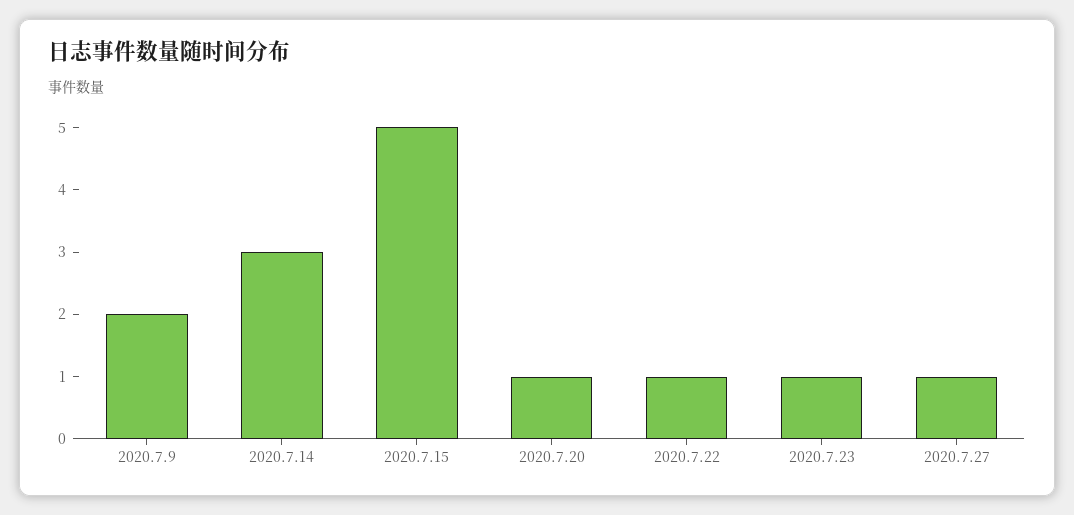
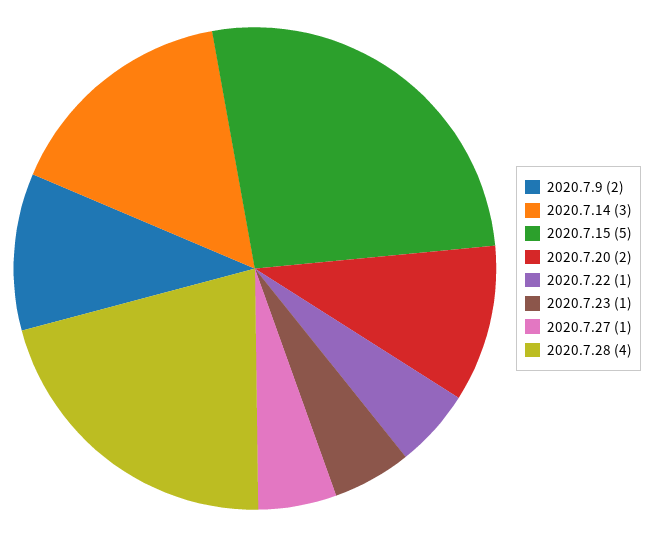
2020.7.20: 1 -> 2
2020.7.28: none -> 4

